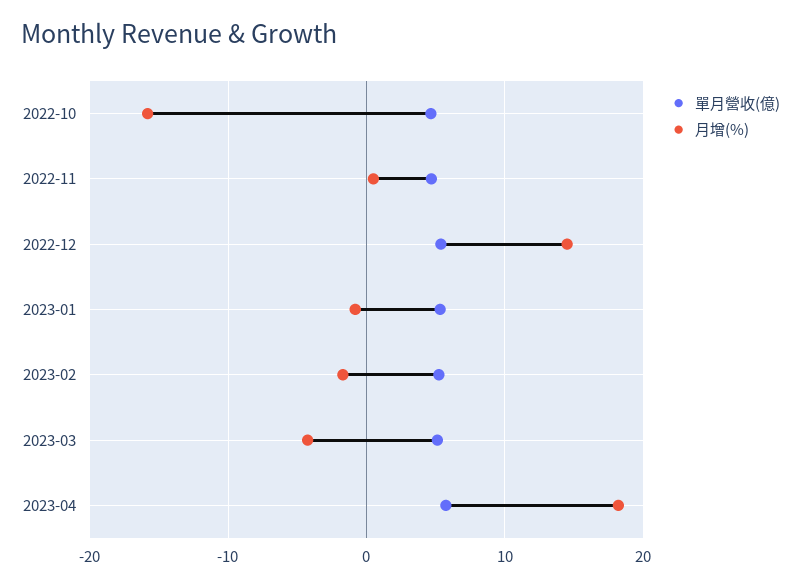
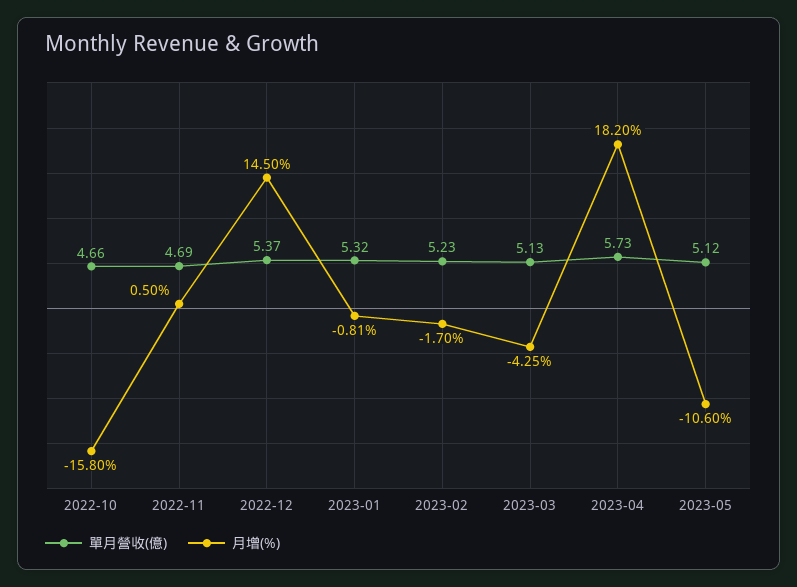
單月營收(億), 2023-05: none -> 5.12
月增(%), 2023-05: none -> -10.6

